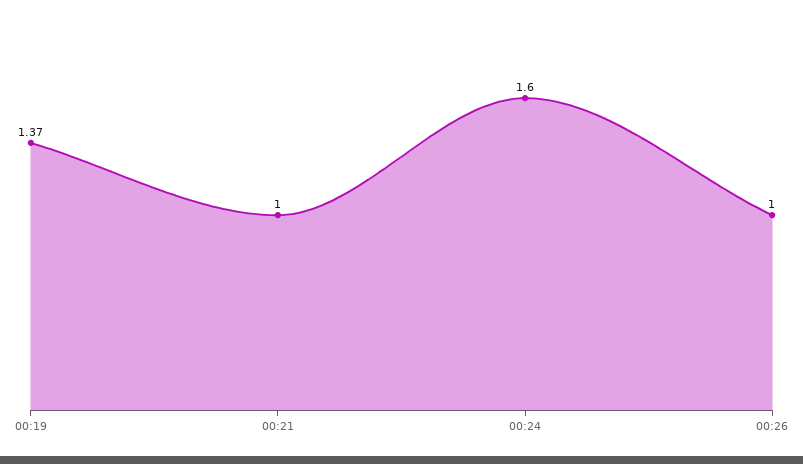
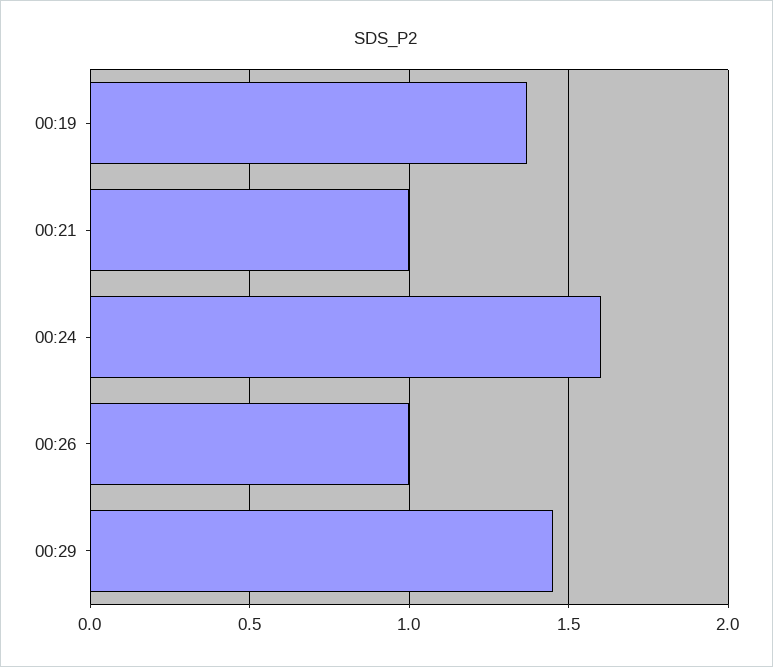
00:29: none -> 1.45

